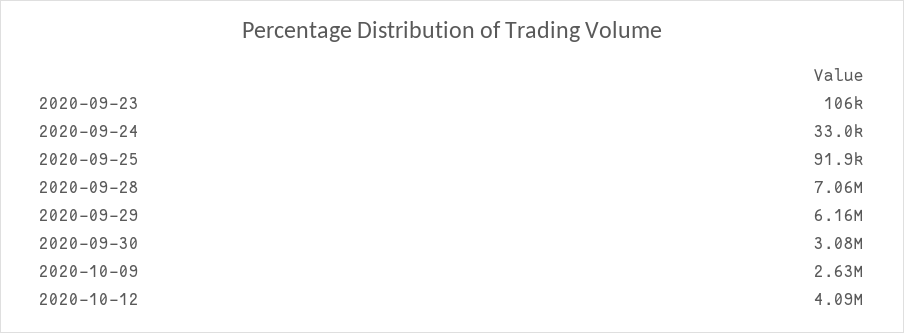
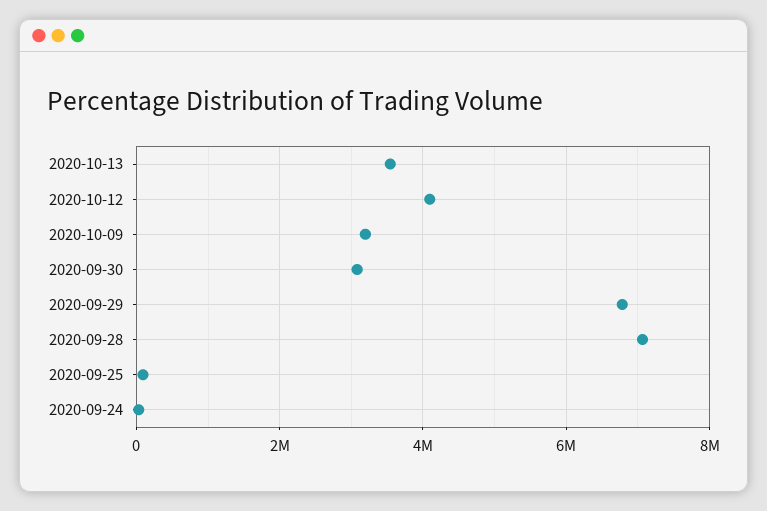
2020-09-23: 106000 -> none
2020-09-29: 6160000 -> 6800000
2020-10-09: 2630000 -> 3200000
2020-10-13: none -> 3600000

